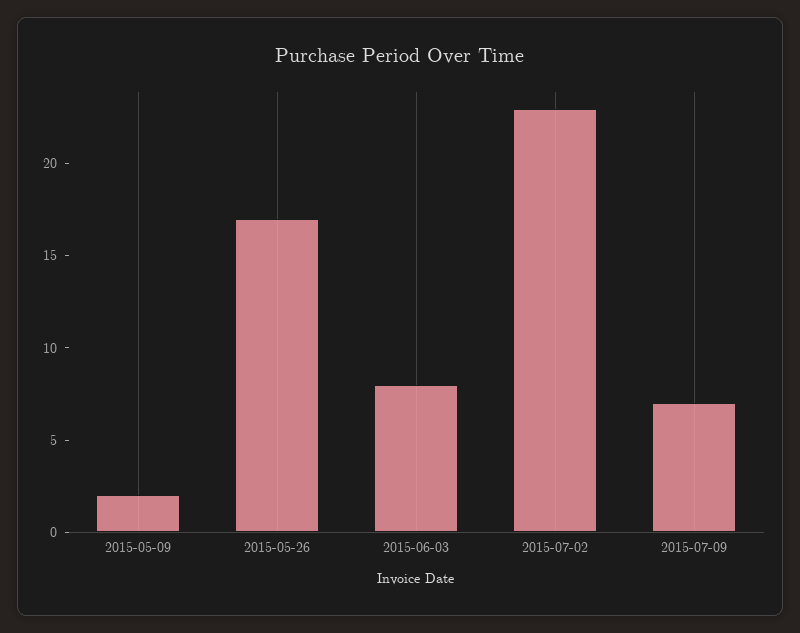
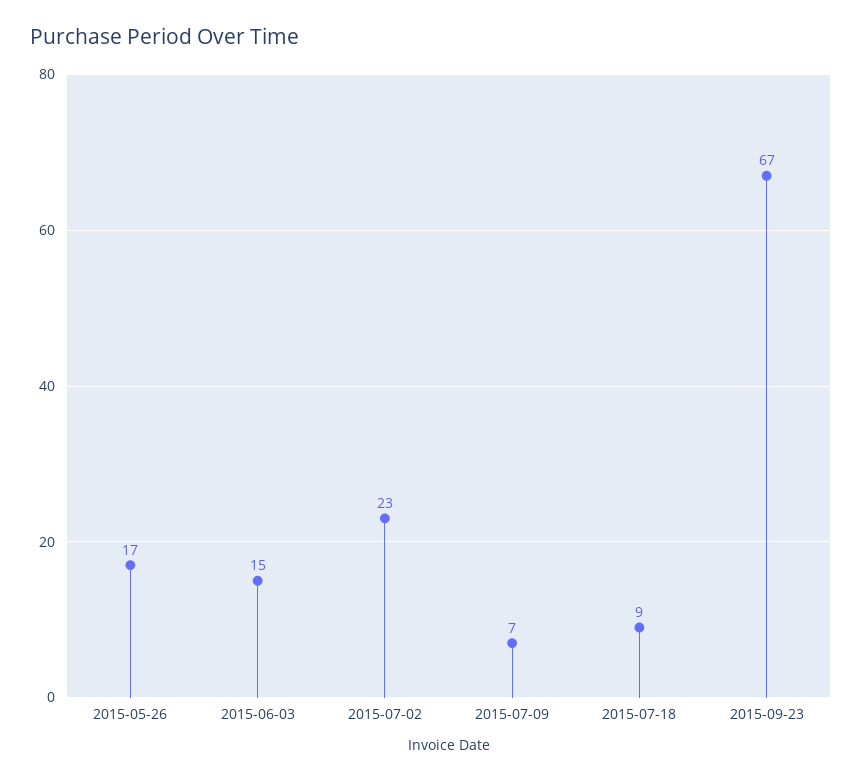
2015-05-09: 2 -> none
2015-06-03: 8 -> 15
2015-07-18: none -> 9
2015-09-23: none -> 67

